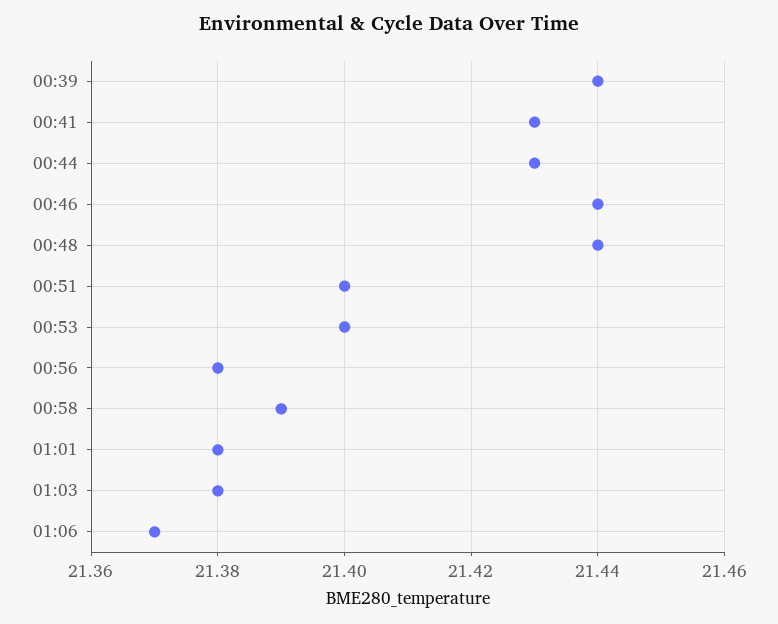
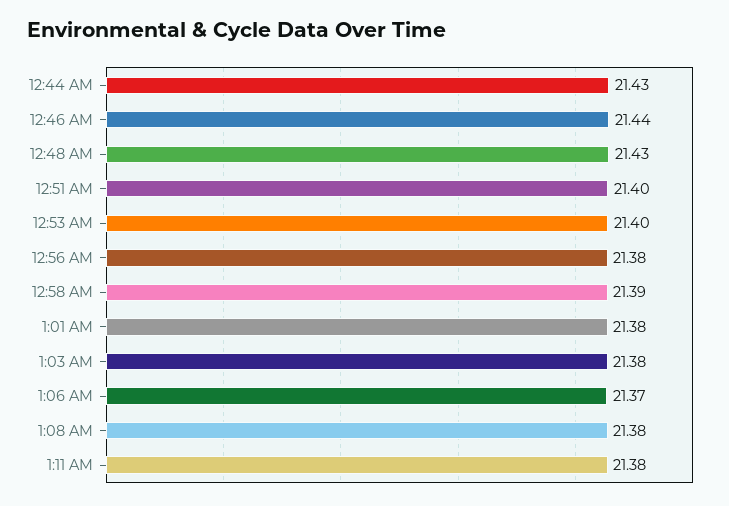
00:39: 21.44 -> none
00:41: 21.43 -> none
00:48: 21.44 -> 21.43
1:08 AM: none -> 21.38
1:11 AM: none -> 21.38

